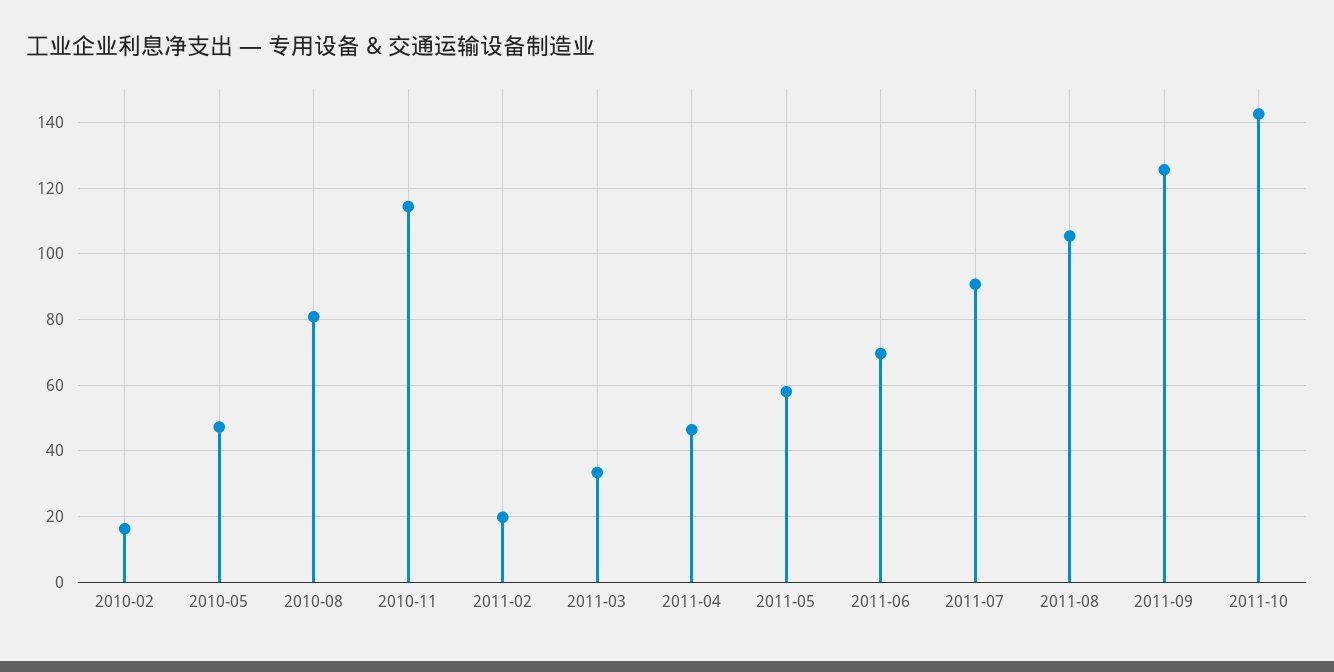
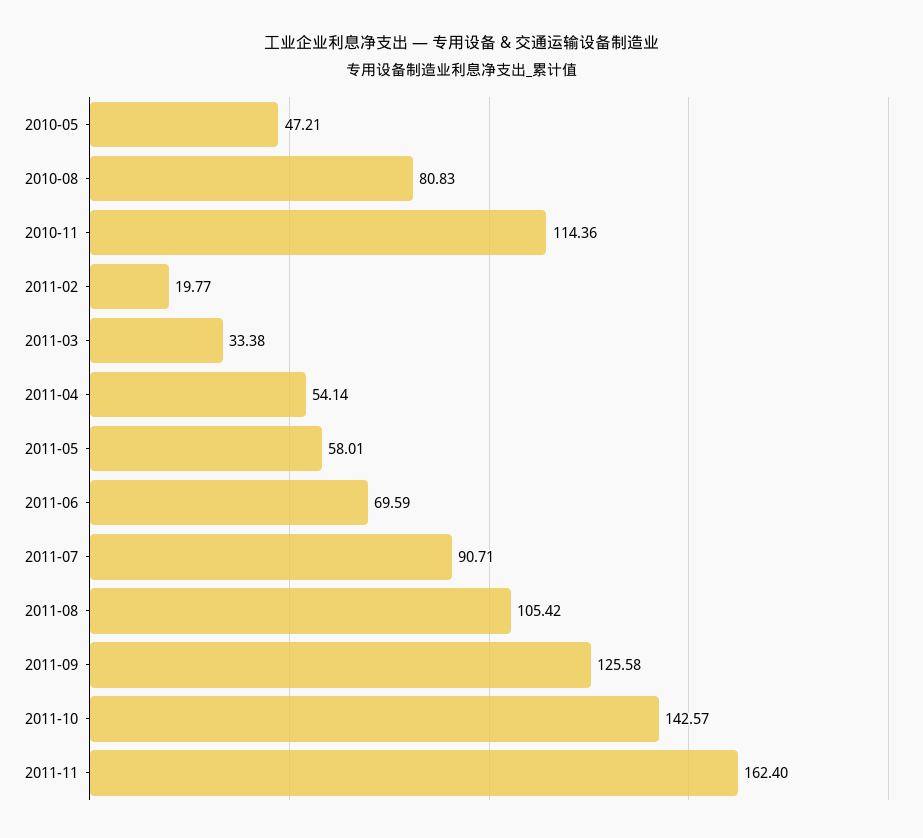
2010-02: 16 -> none
2011-04: 46 -> 54.14
2011-11: none -> 162.4

